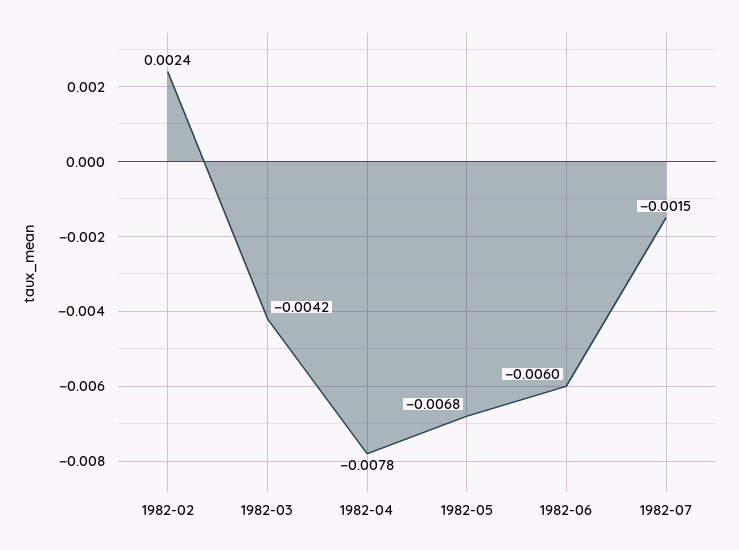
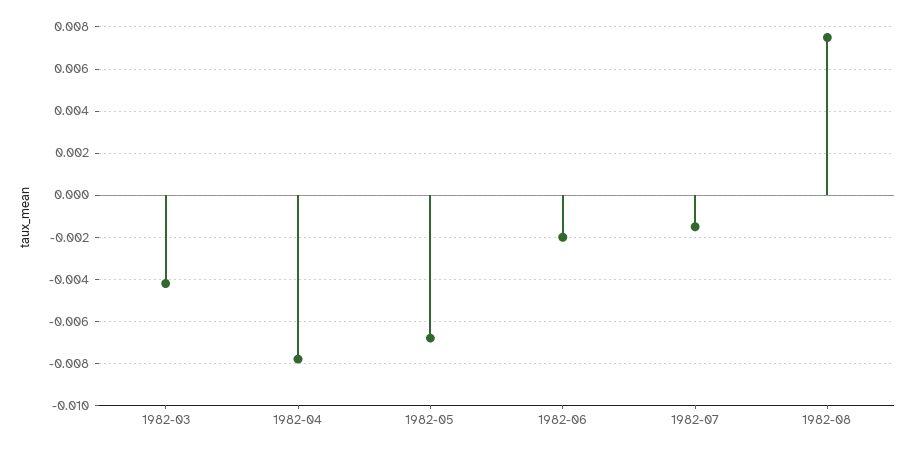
1982-02: 0.0024 -> none
1982-06: -0.006 -> -0.002
1982-08: none -> 0.0075

